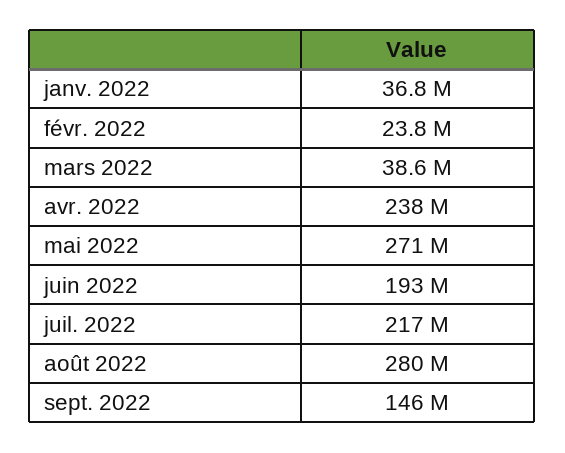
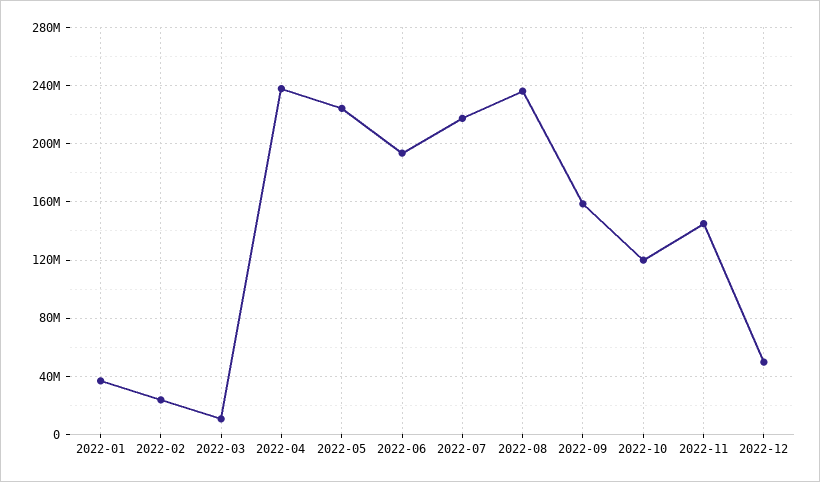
mars 2022: 38600000 -> 10000000
mai 2022: 271000000 -> 225000000
août 2022: 280000000 -> 235000000
sept. 2022: 146000000 -> 160000000
2022-10: none -> 120000000
2022-11: none -> 145000000
2022-12: none -> 50000000

